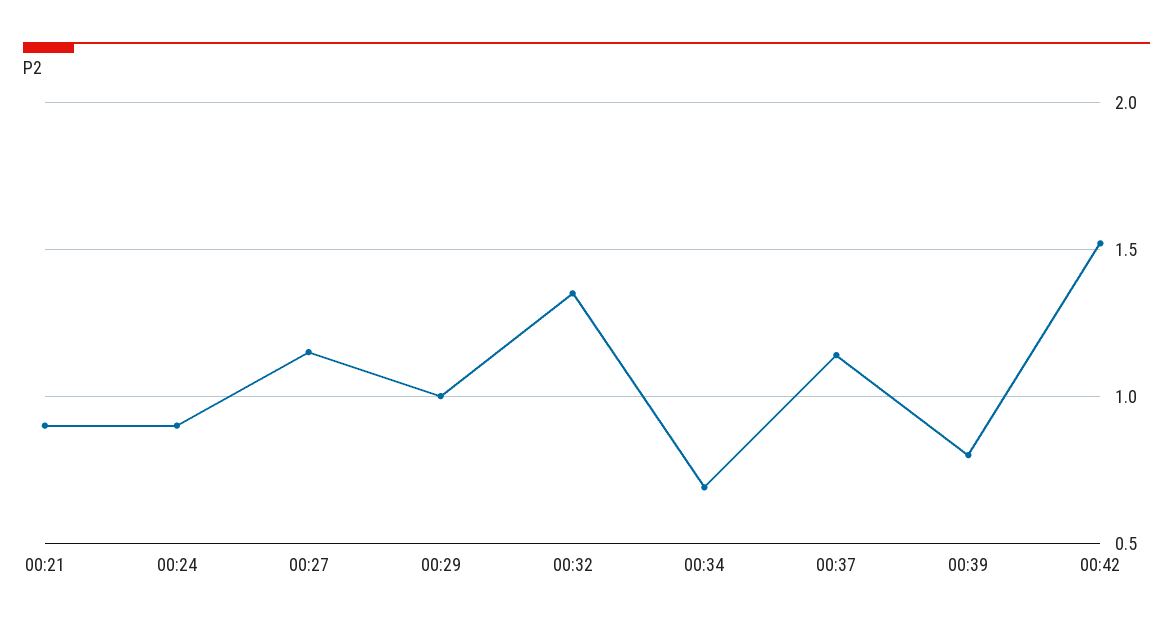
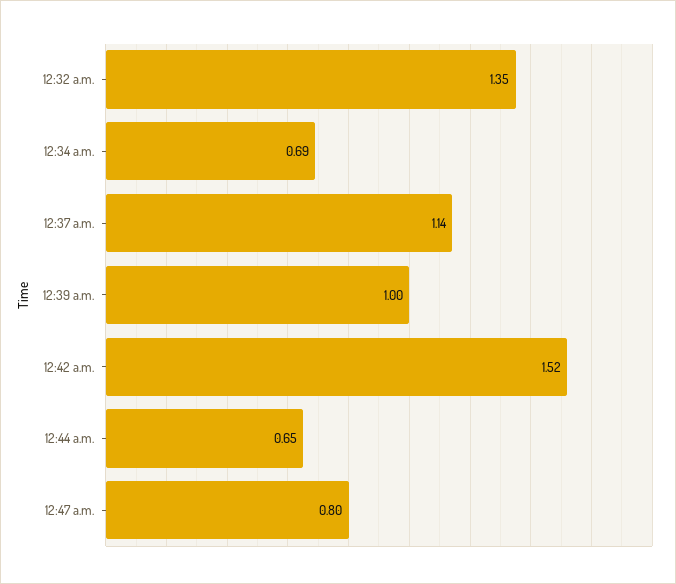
00:21: 0.9 -> none
00:24: 0.9 -> none
00:27: 1.15 -> none
00:29: 1 -> none
00:39: 0.8 -> 1
12:44 a.m.: none -> 0.65
12:47 a.m.: none -> 0.8

